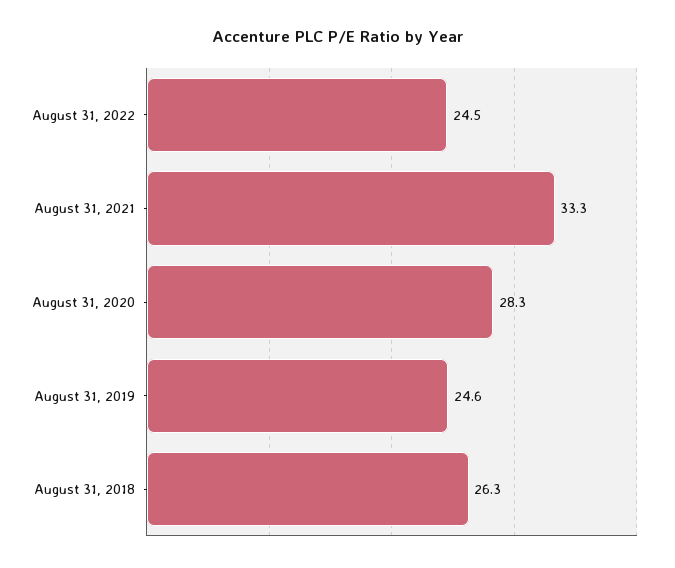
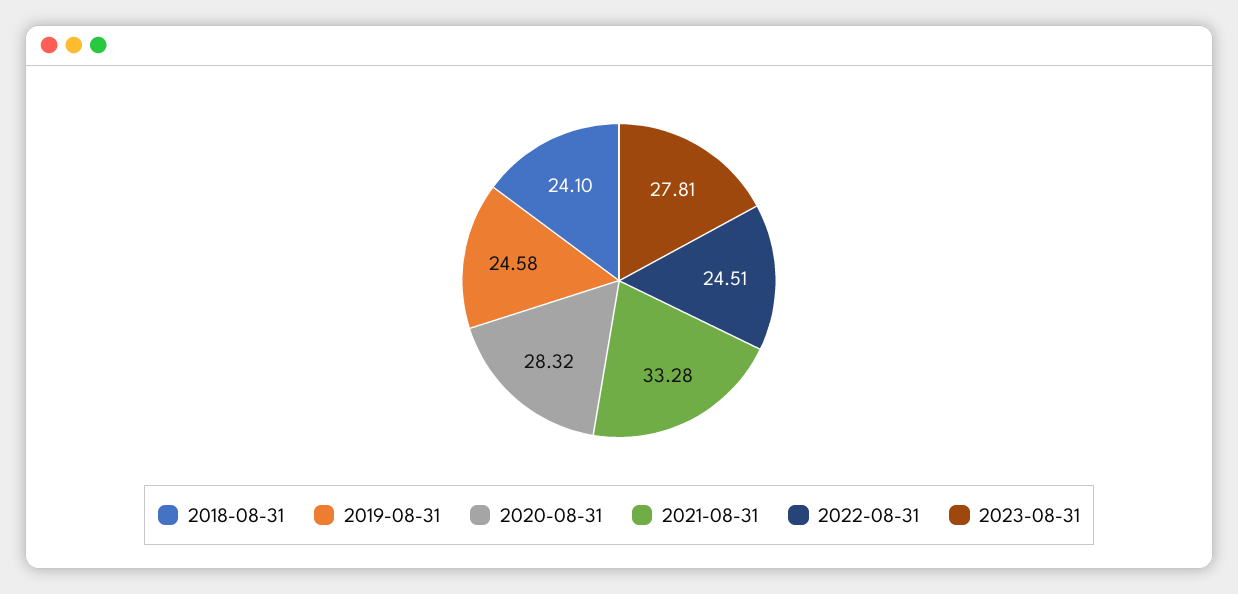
August 31, 2018: 26.3 -> 24.1
2023-08-31: none -> 27.81

